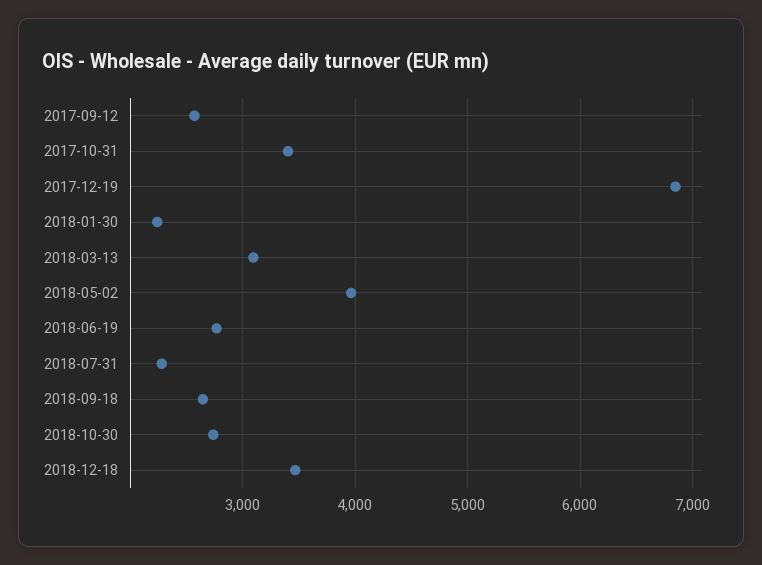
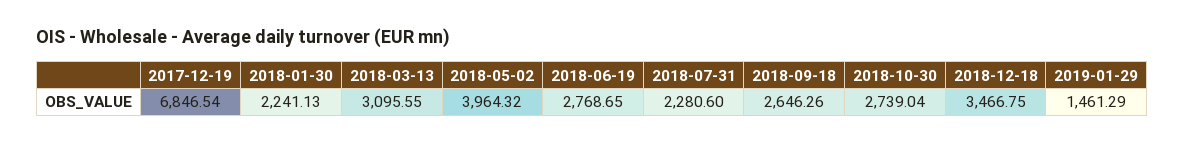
2017-09-12: 2600 -> none
2017-10-31: 3400 -> none
2019-01-29: none -> 1461.29

